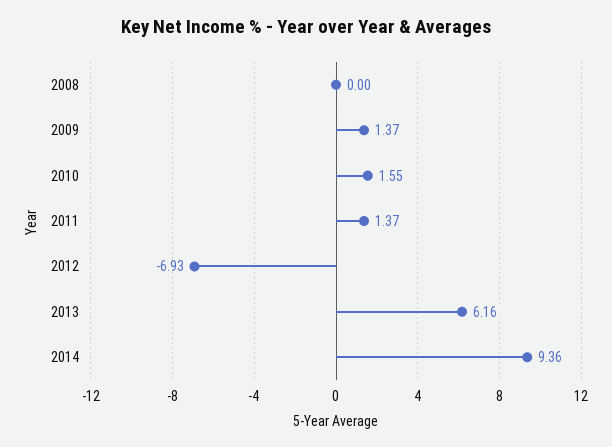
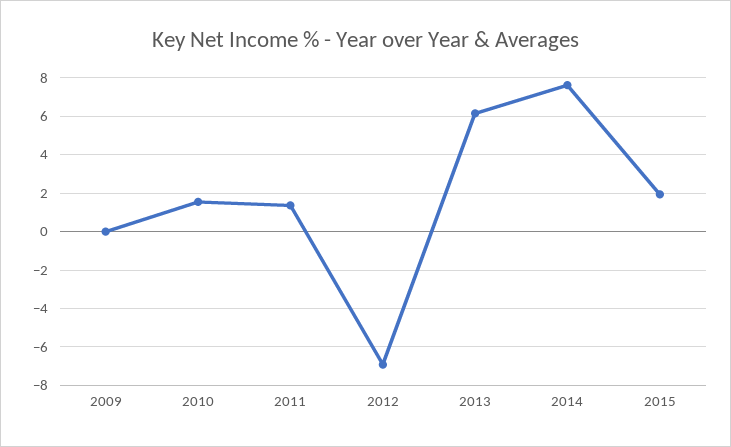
2008: 0 -> none
2009: 1.37 -> 0
2014: 9.36 -> 7.5
2015: none -> 2

